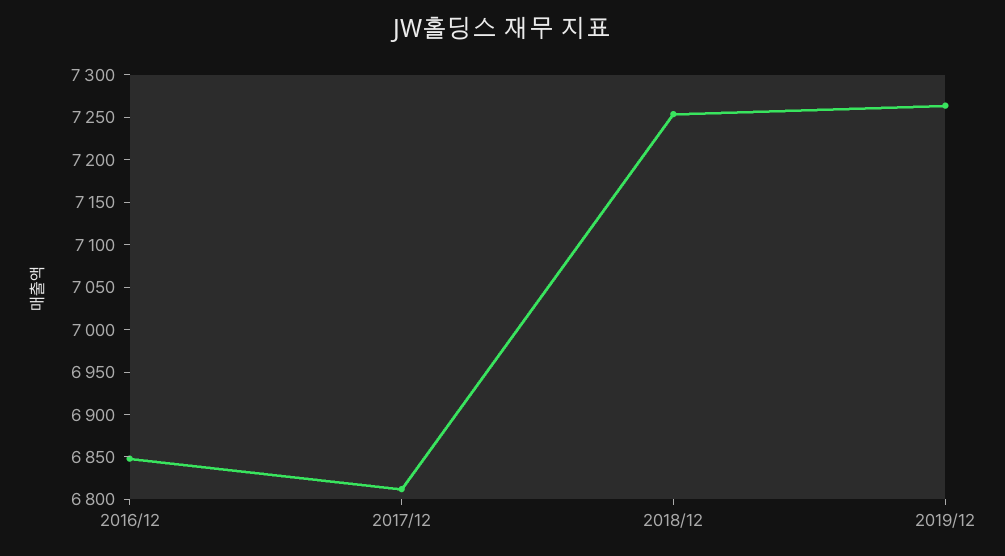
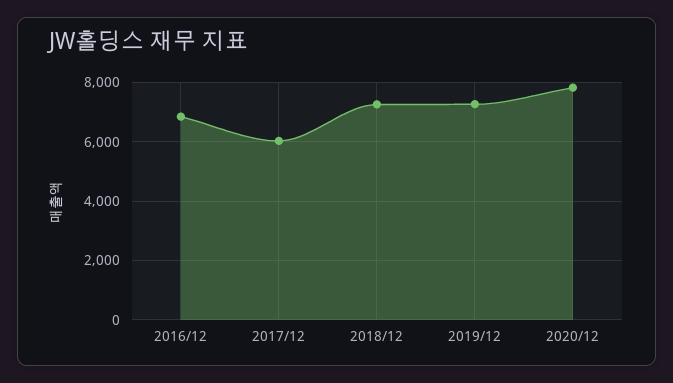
2017/12: 6810 -> 6000
2020/12: none -> 7750

